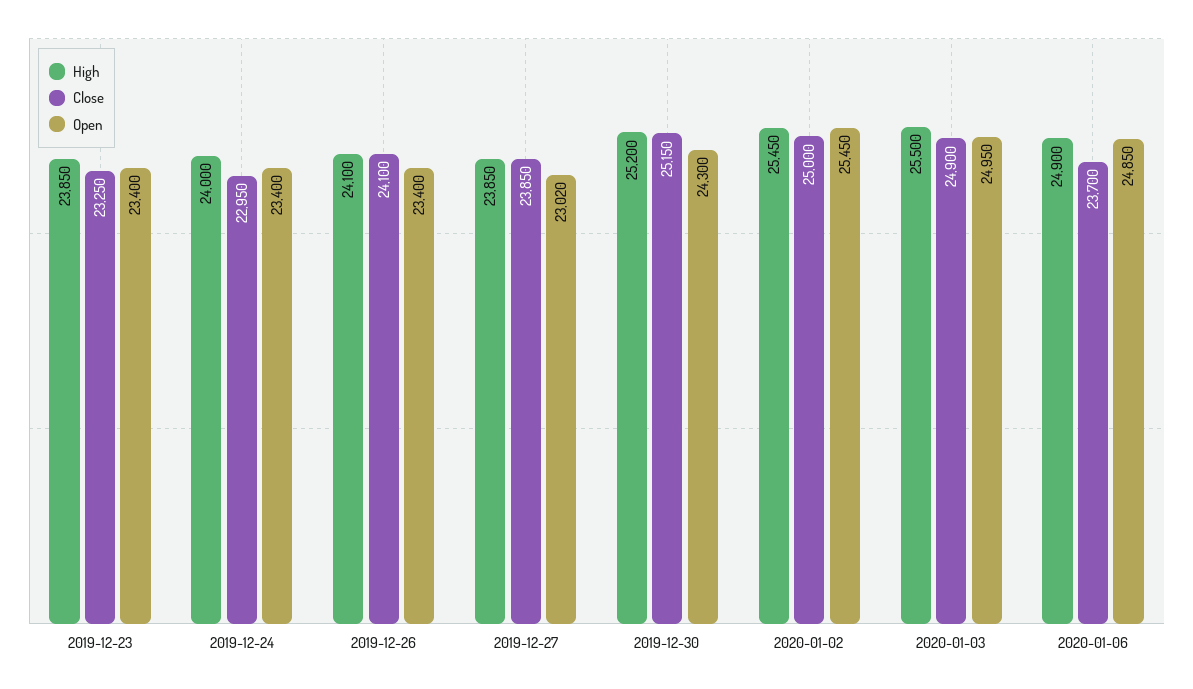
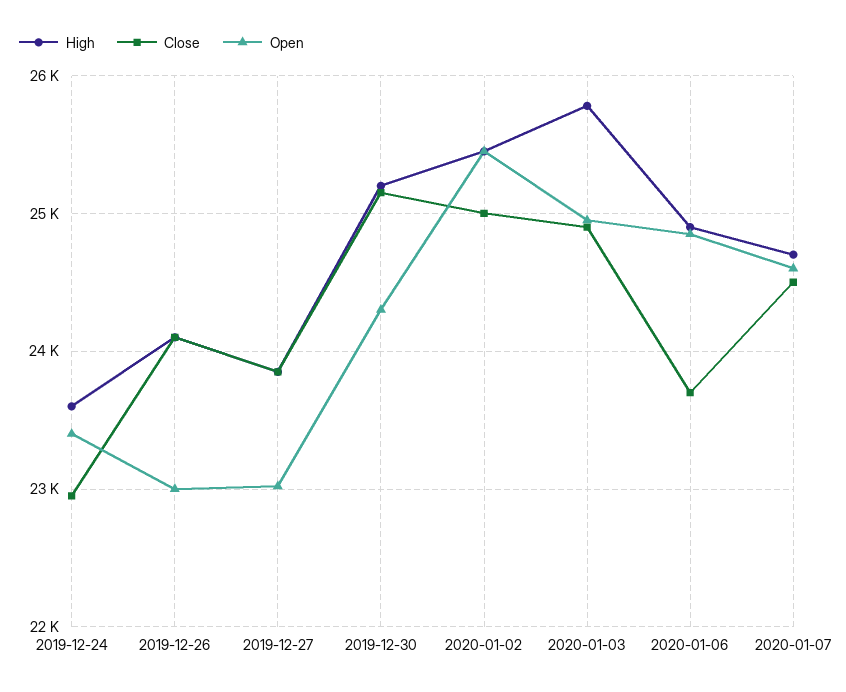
High, 2019-12-23: 23850 -> none
Close, 2019-12-23: 23250 -> none
Open, 2019-12-23: 23400 -> none
High, 2019-12-24: 24000 -> 23600
Open, 2019-12-26: 23400 -> 23000
High, 2020-01-03: 25500 -> 25800
High, 2020-01-07: none -> 24700
Close, 2020-01-07: none -> 24500
Open, 2020-01-07: none -> 24600

